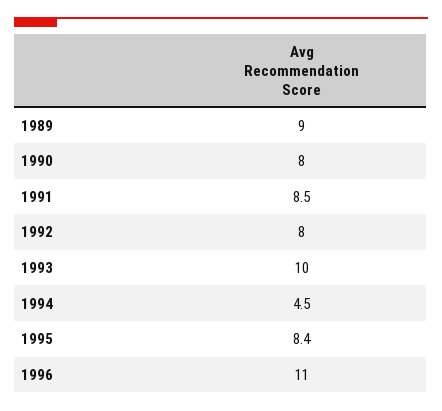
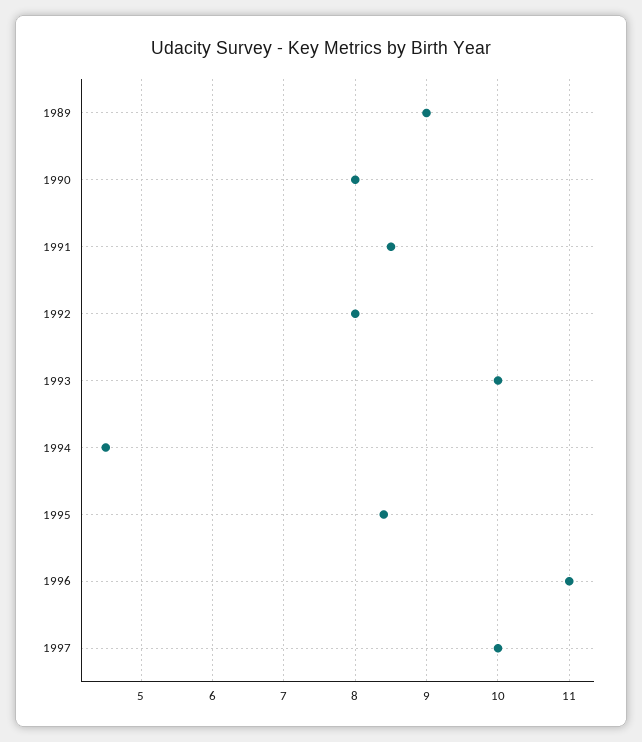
1997: none -> 10

